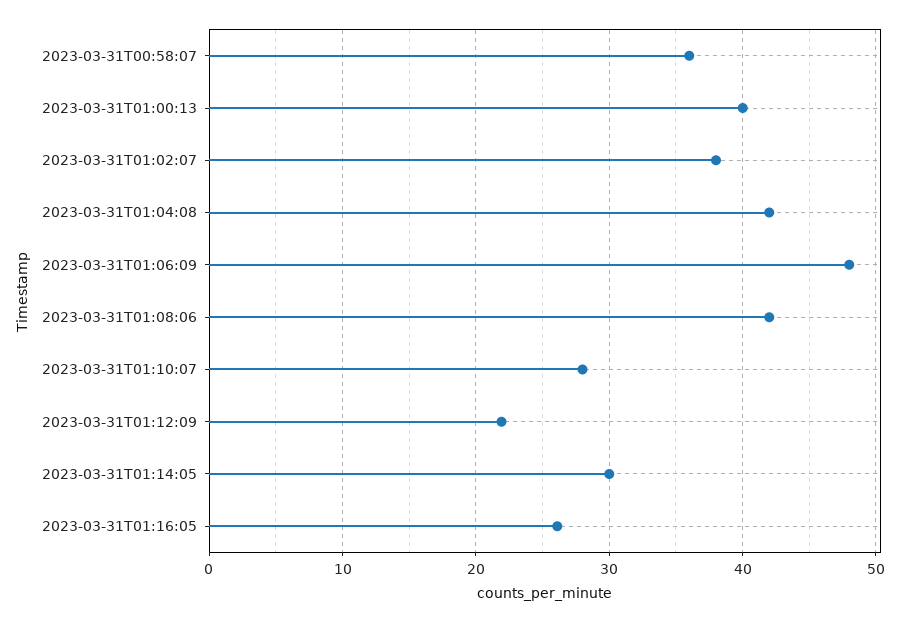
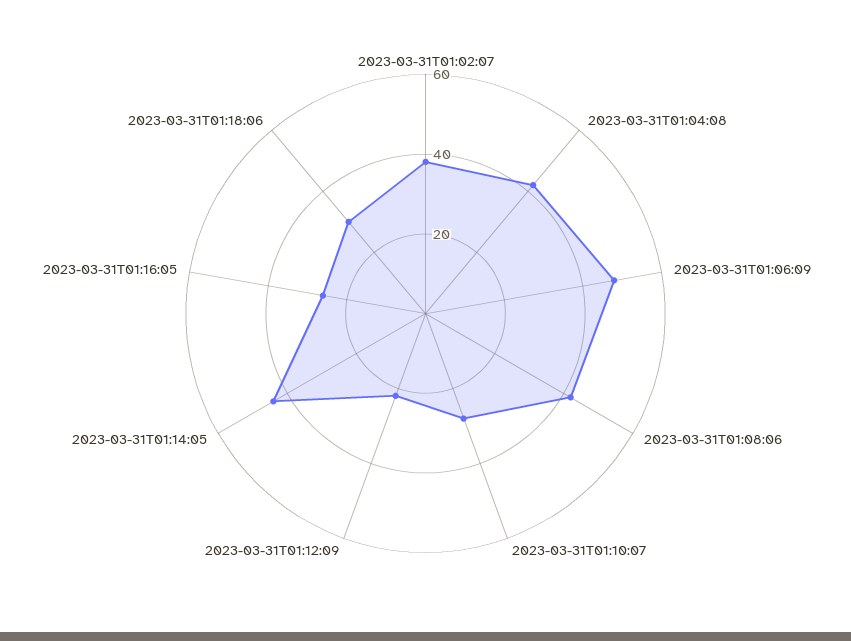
2023-03-31T00:58:07: 36 -> none
2023-03-31T01:00:13: 40 -> none
2023-03-31T01:14:05: 30 -> 45
2023-03-31T01:18:06: none -> 30

